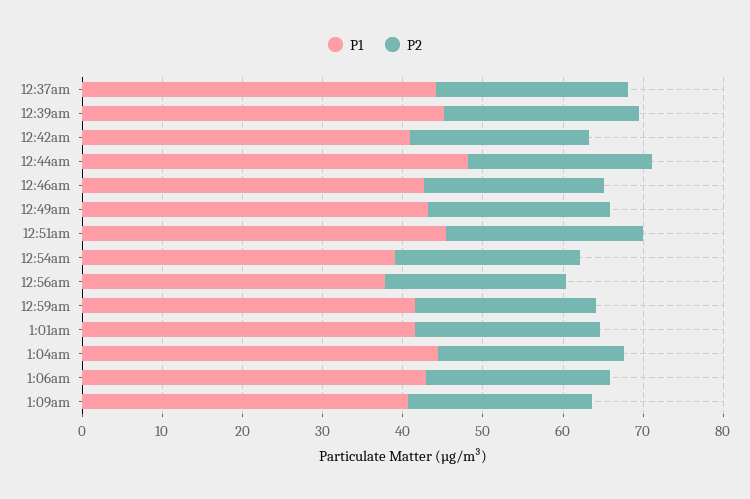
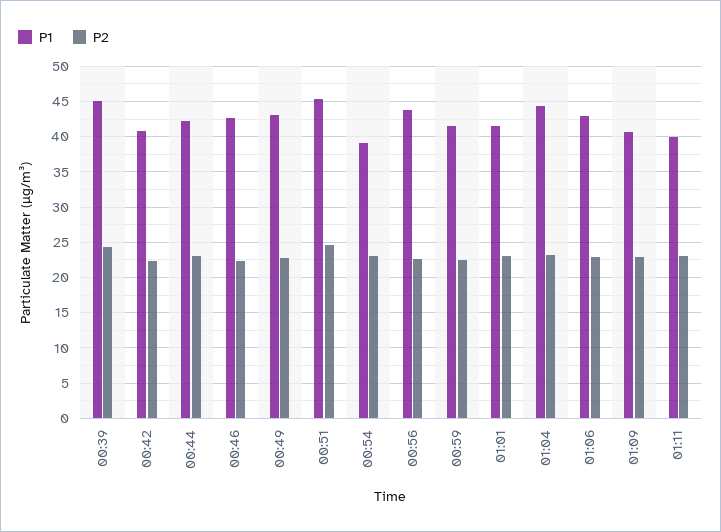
P1, 12:37am: 44 -> none
P2, 12:37am: 24 -> none
P1, 12:44am: 48 -> 42
P1, 12:56am: 38 -> 44
P1, 01:11: none -> 40
P2, 01:11: none -> 23

